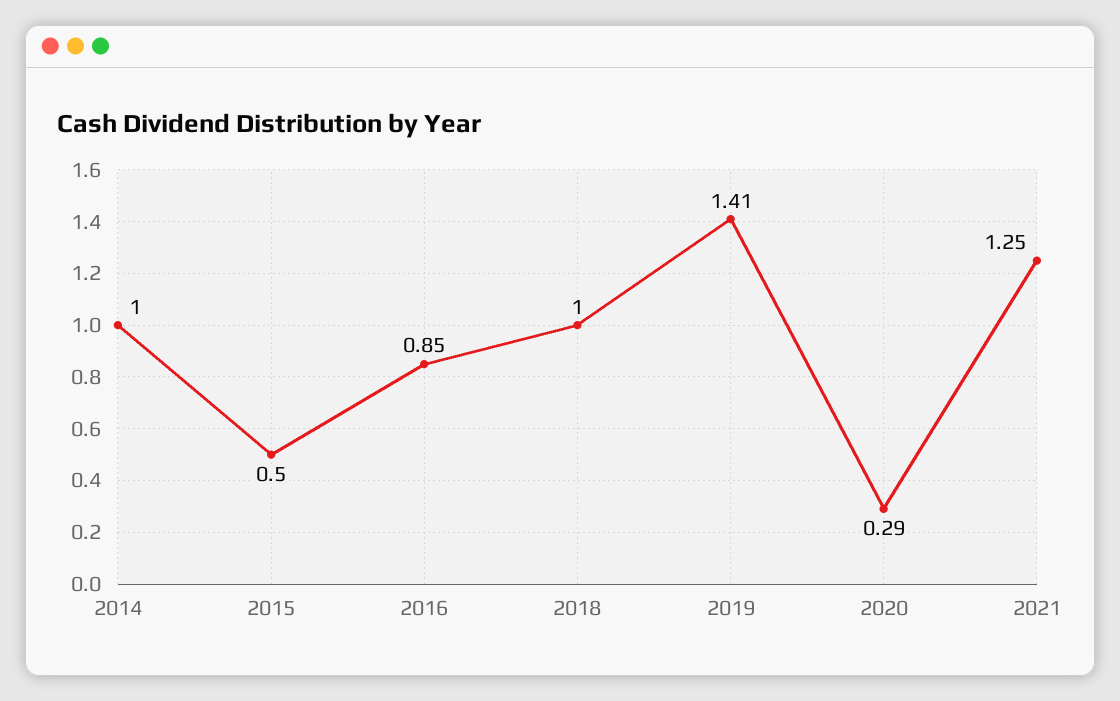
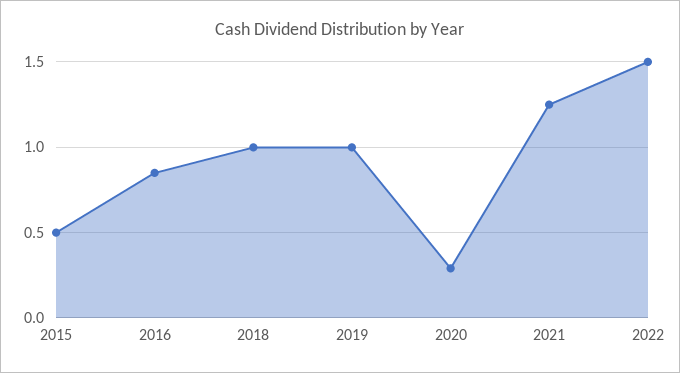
2014: 1 -> none
2019: 1.41 -> 1
2022: none -> 1.5

